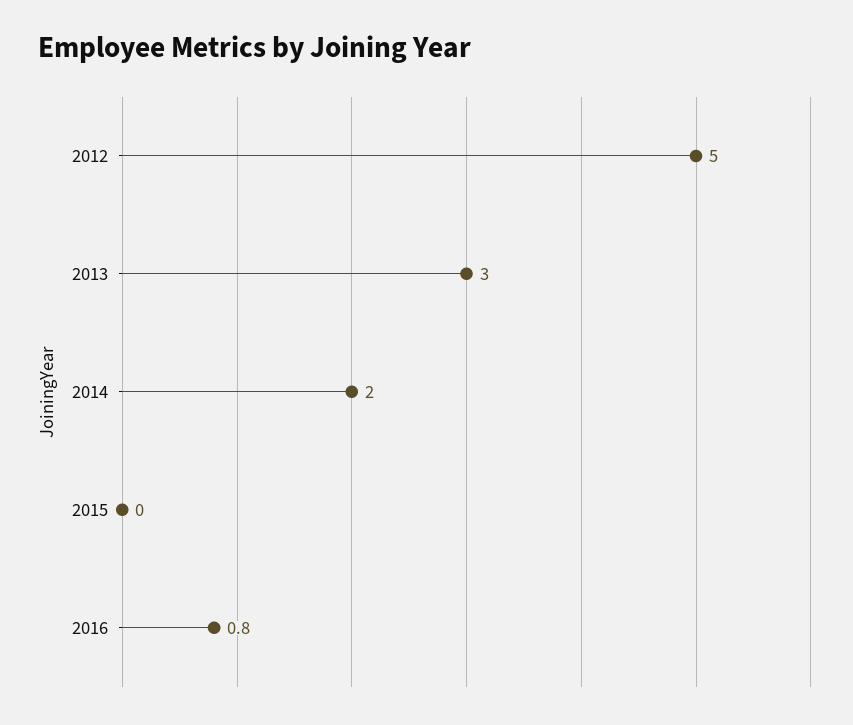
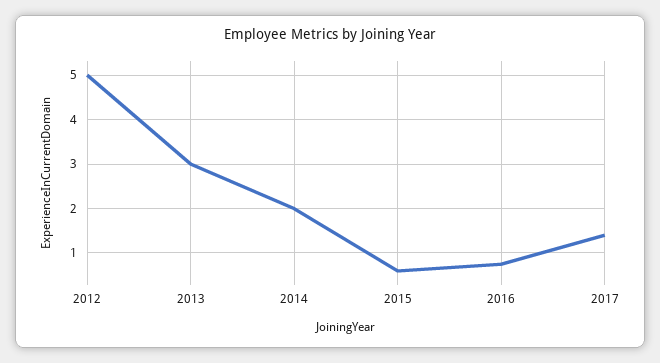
2015: 0 -> 0.6
2017: none -> 1.4

